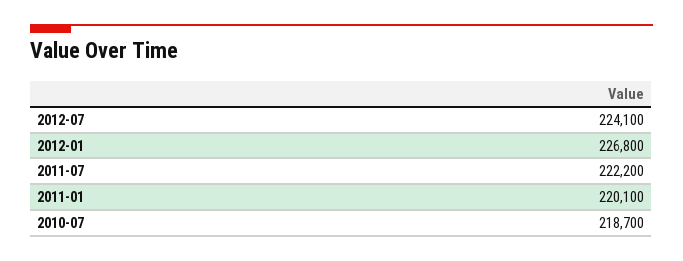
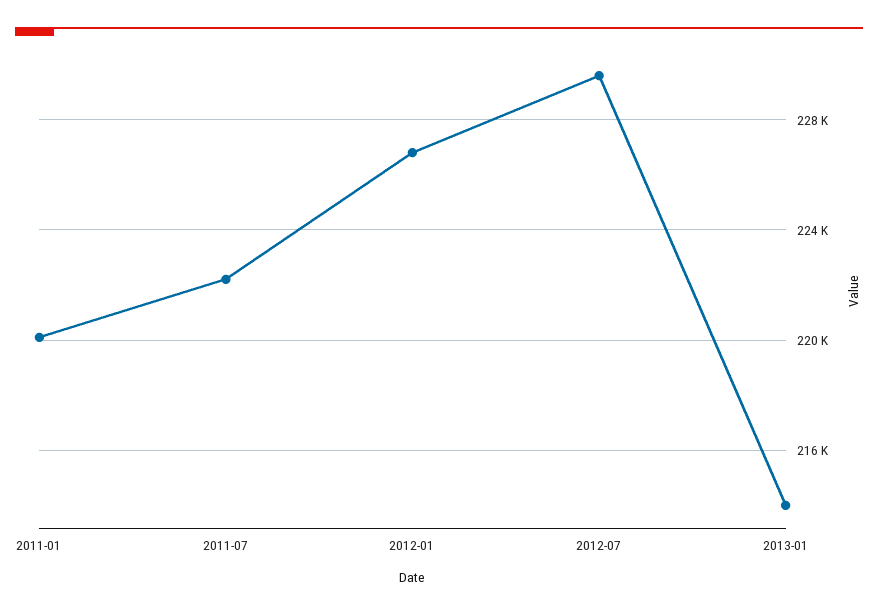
2012-07: 224100 -> 229500
2010-07: 218700 -> none
2013-01: none -> 214000

